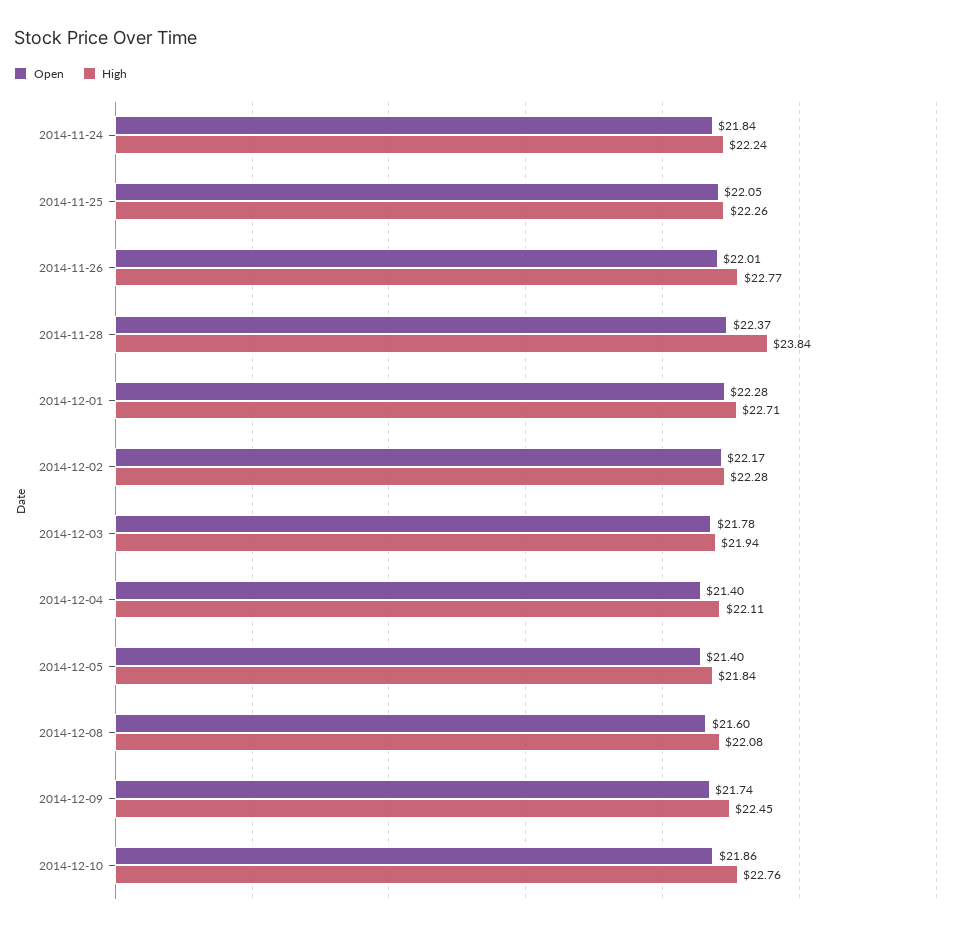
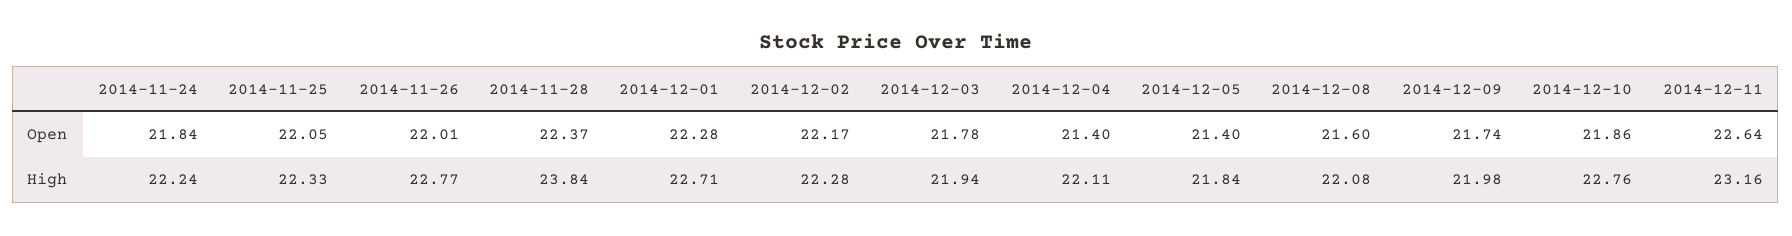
High, 2014-11-25: 22.26 -> 22.33
High, 2014-12-09: 22.45 -> 21.98
Open, 2014-12-11: none -> 22.64
High, 2014-12-11: none -> 23.16

